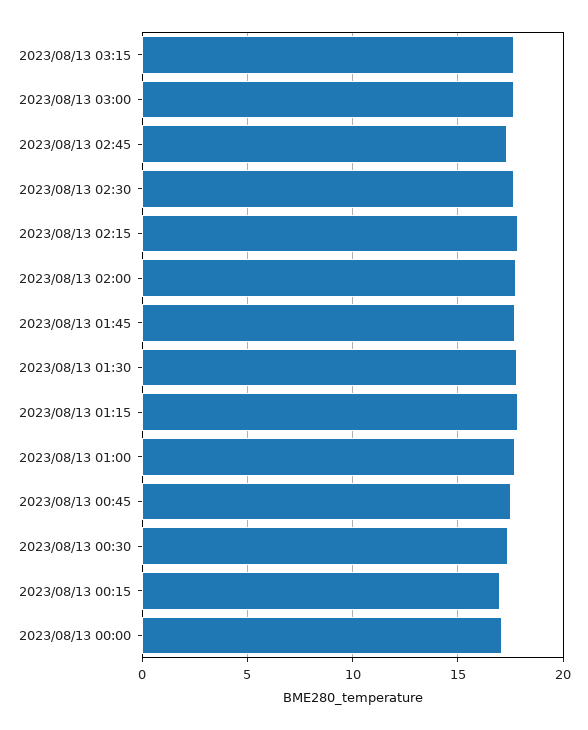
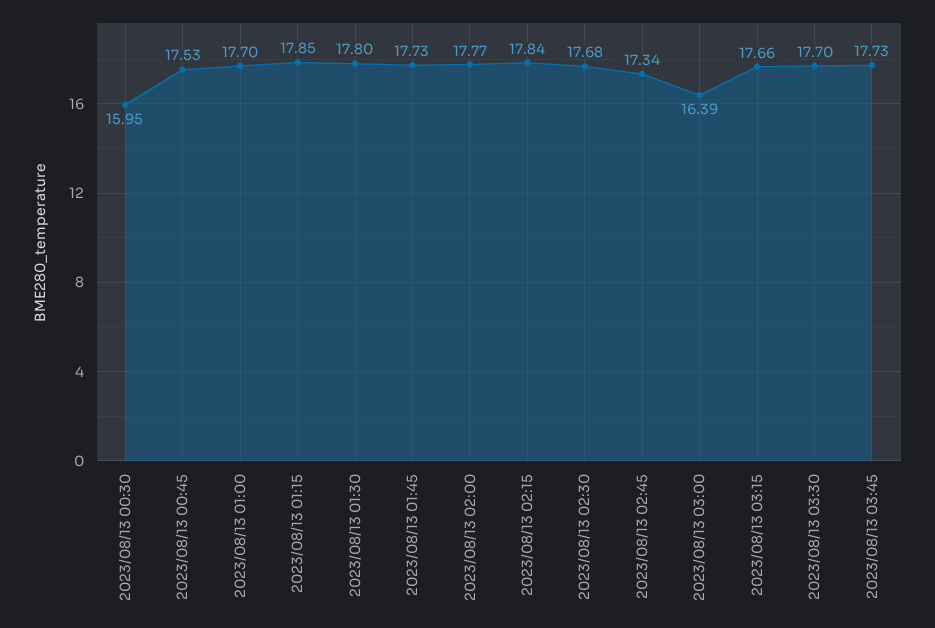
2023/08/13 03:00: 17.5 -> 16.39
2023/08/13 00:30: 17.5 -> 15.95
2023/08/13 00:15: 17 -> none
2023/08/13 00:00: 17 -> none
2023/08/13 03:30: none -> 17.7
2023/08/13 03:45: none -> 17.73

